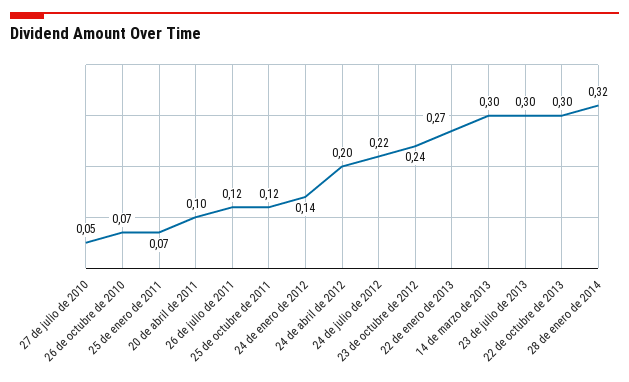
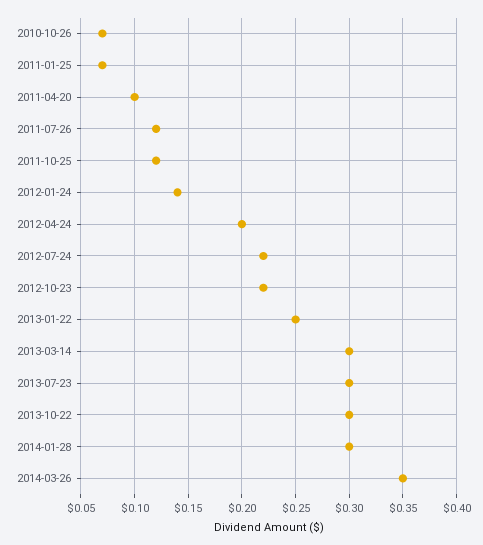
27 de julio de 2010: 0.05 -> none
23 de octubre de 2012: 0.24 -> 0.22
22 de enero de 2013: 0.27 -> 0.25
28 de enero de 2014: 0.32 -> 0.3
2014-03-26: none -> 0.35

